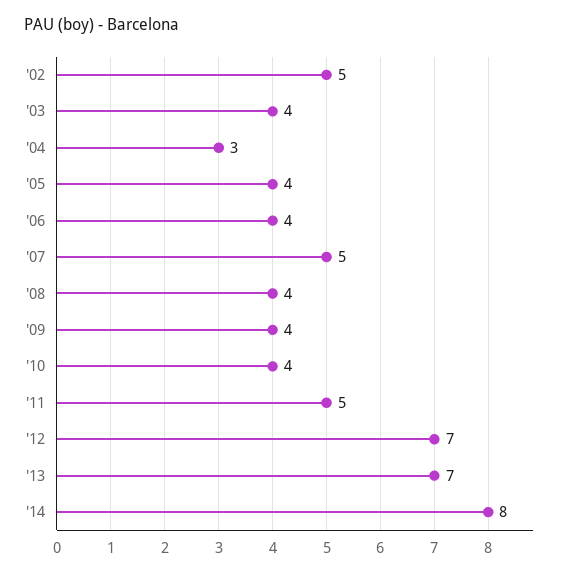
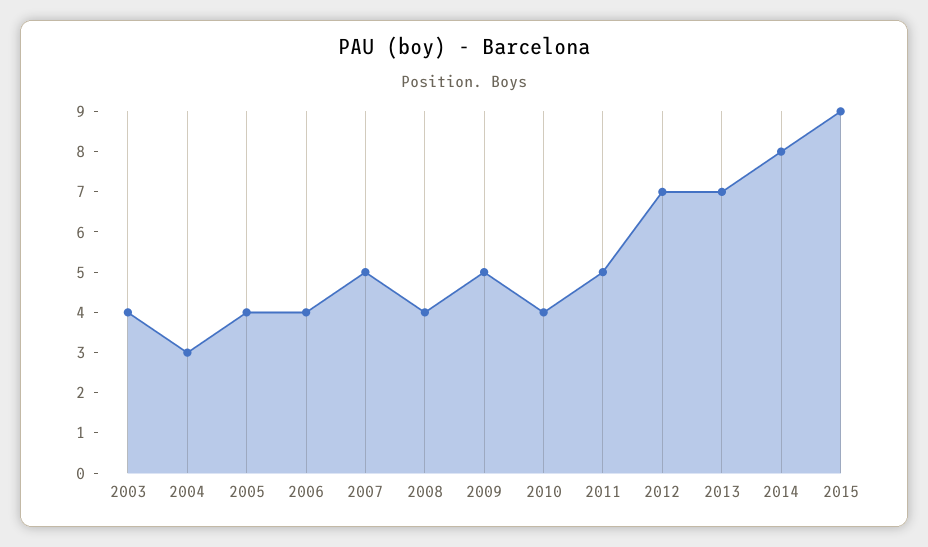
'02: 5 -> none
'09: 4 -> 5
2015: none -> 9

